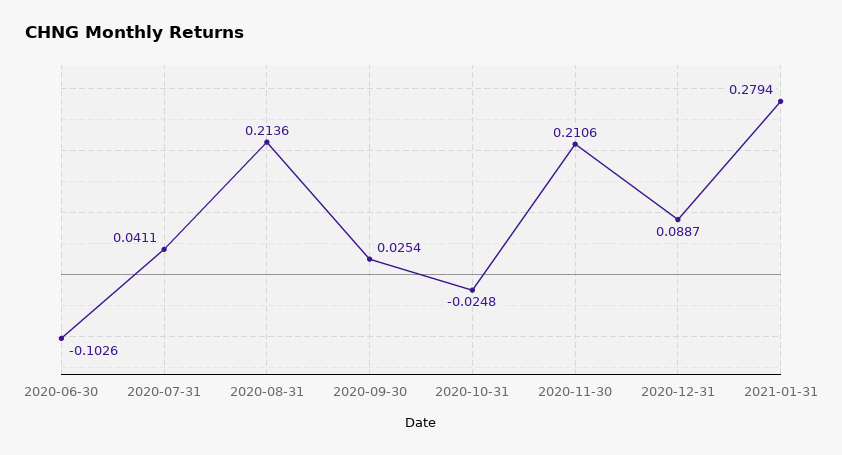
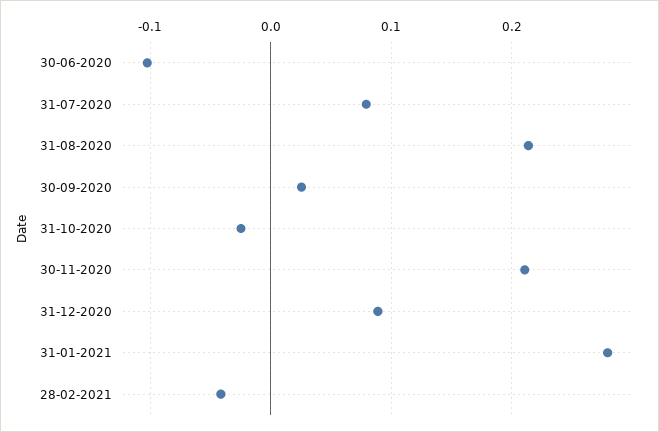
2020-07-31: 0.0411 -> 0.08
28-02-2021: none -> -0.04

